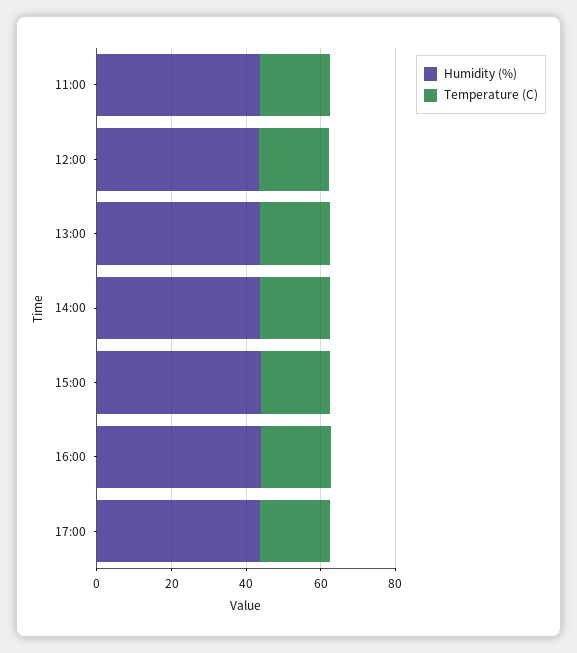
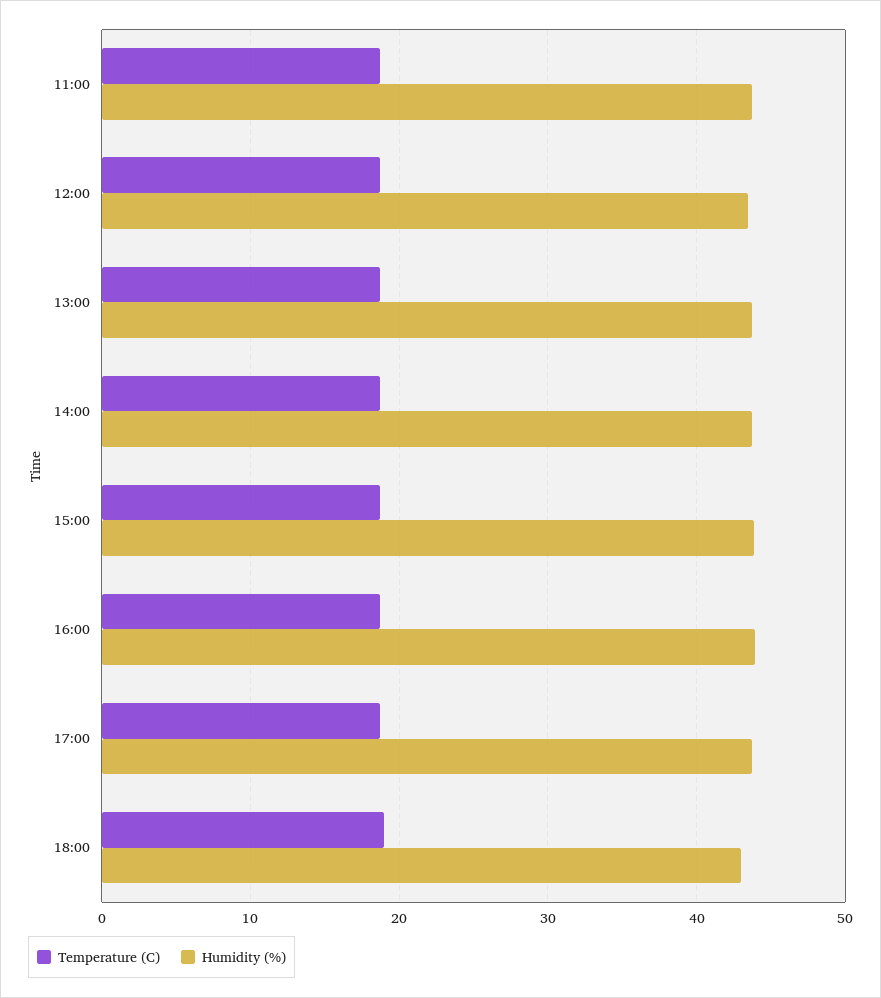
Temperature (C), 18:00: none -> 19
Humidity (%), 18:00: none -> 43

